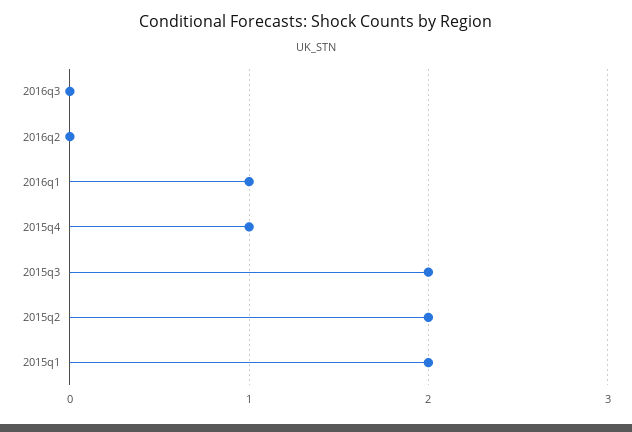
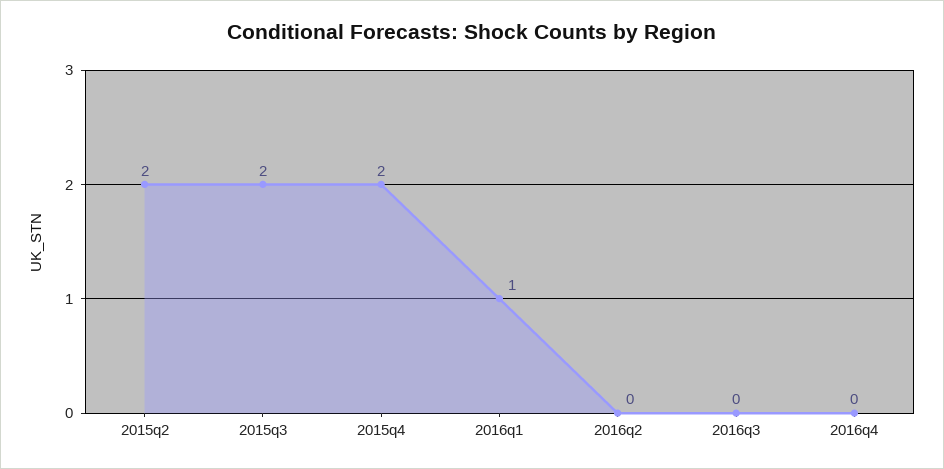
2015q4: 1 -> 2
2015q1: 2 -> none
2016q4: none -> 0

